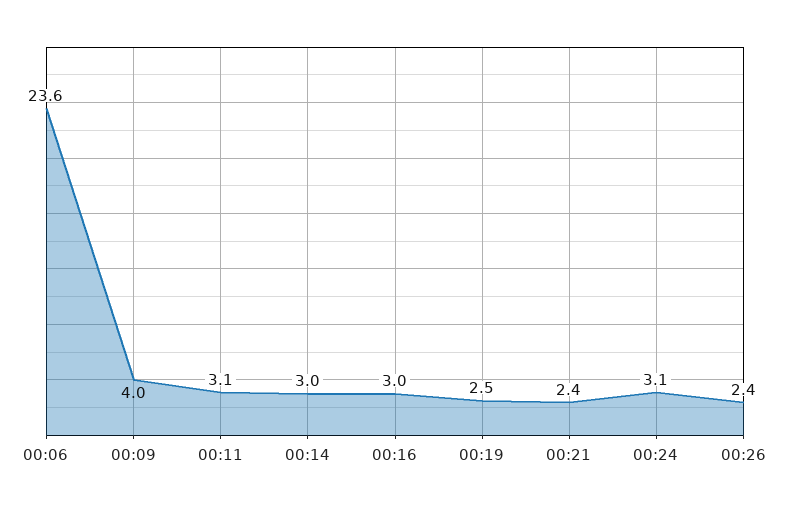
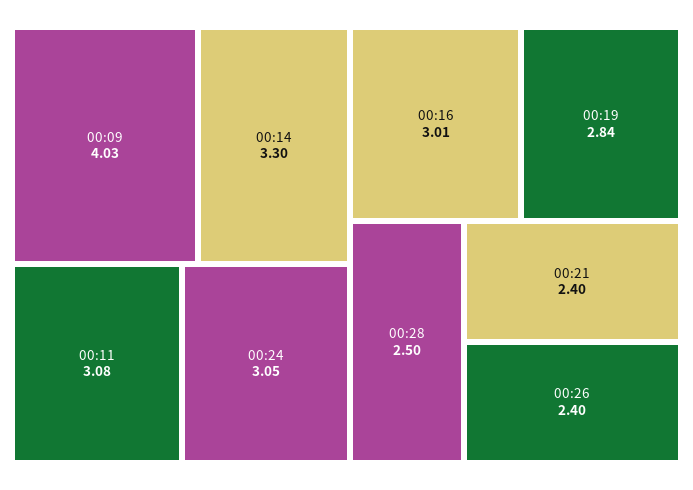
00:06: 23.6 -> none
00:14: 3 -> 3.3
00:19: 2.5 -> 2.84
00:28: none -> 2.5

